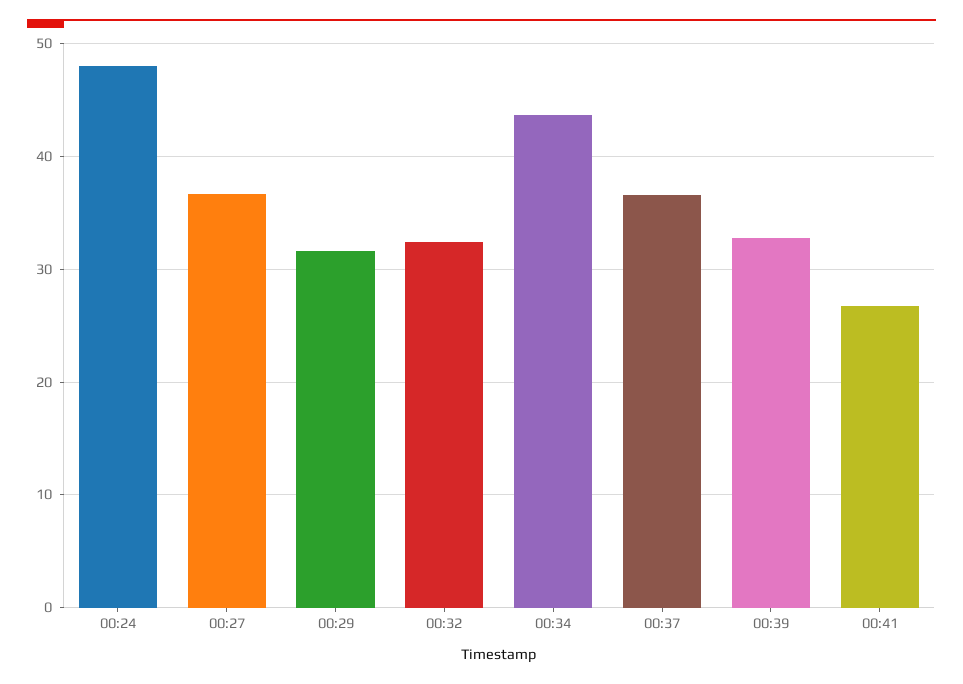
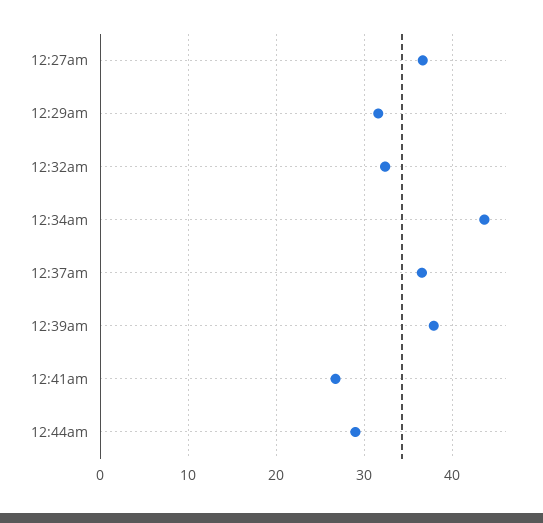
00:24: 48 -> none
00:39: 33 -> 38
12:44am: none -> 29

